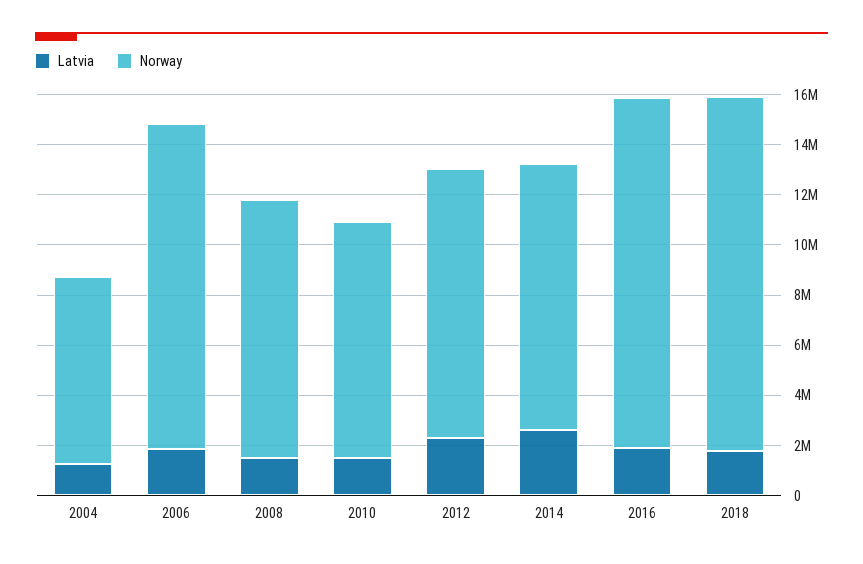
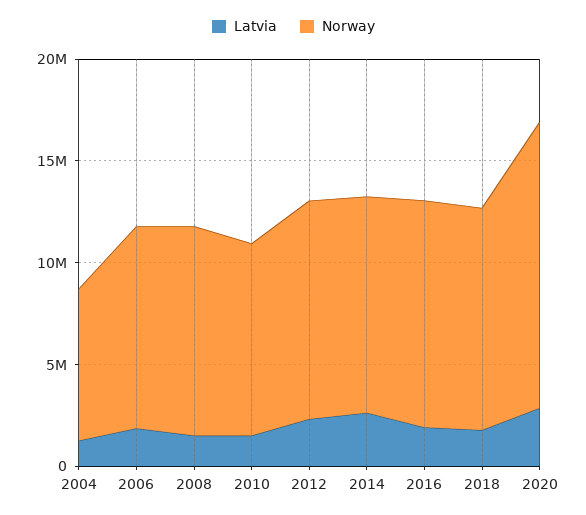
Norway, 2006: 13000000 -> 10000000
Norway, 2016: 14000000 -> 11000000
Norway, 2018: 14000000 -> 11000000
Latvia, 2020: none -> 3000000
Norway, 2020: none -> 14000000

